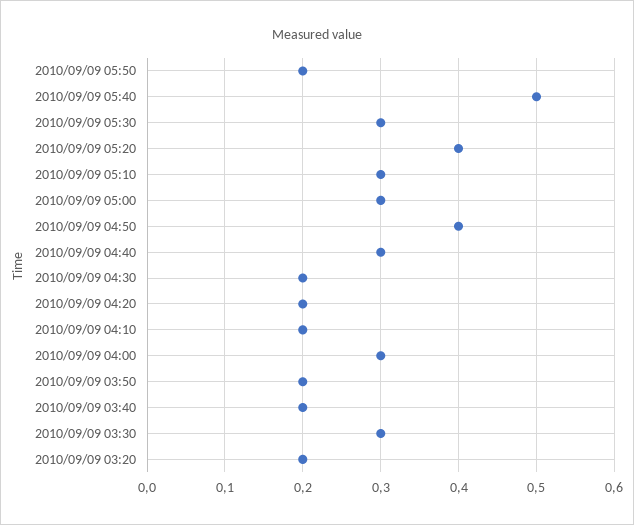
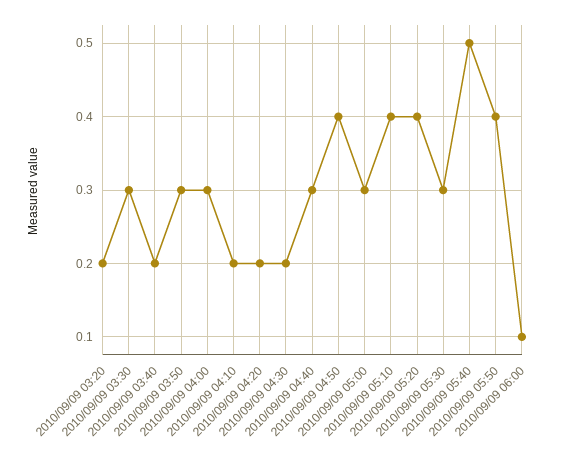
2010/09/09 05:50: 0.2 -> 0.4
2010/09/09 05:10: 0.3 -> 0.4
2010/09/09 03:50: 0.2 -> 0.3
2010/09/09 06:00: none -> 0.1

